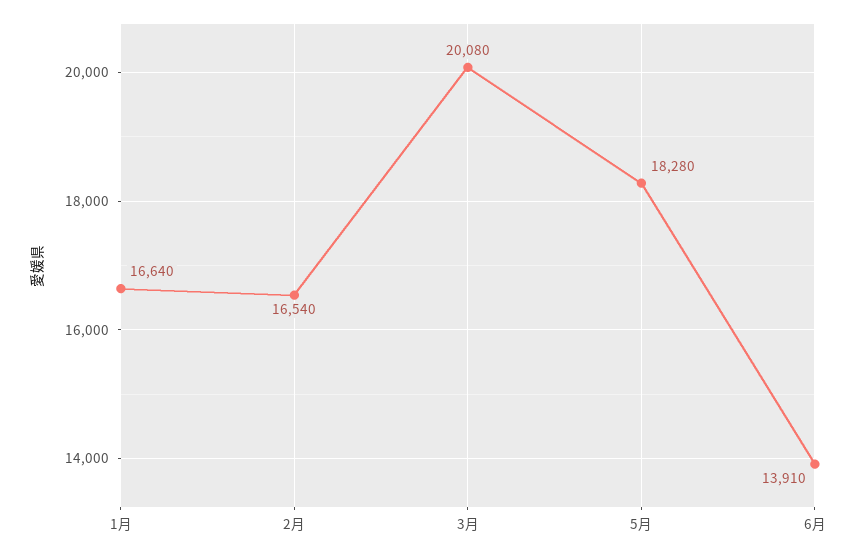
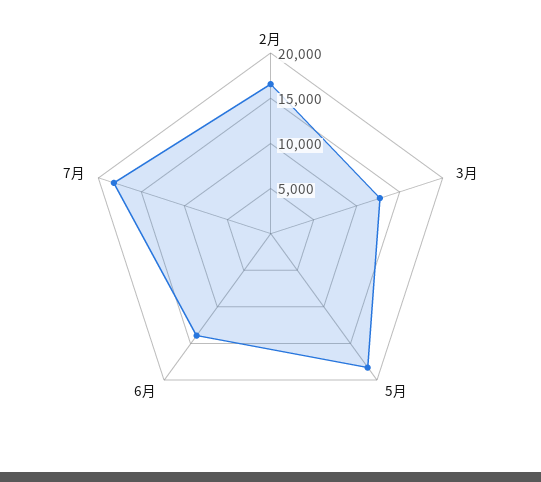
1月: 16640 -> none
3月: 20080 -> 13000
7月: none -> 18000

